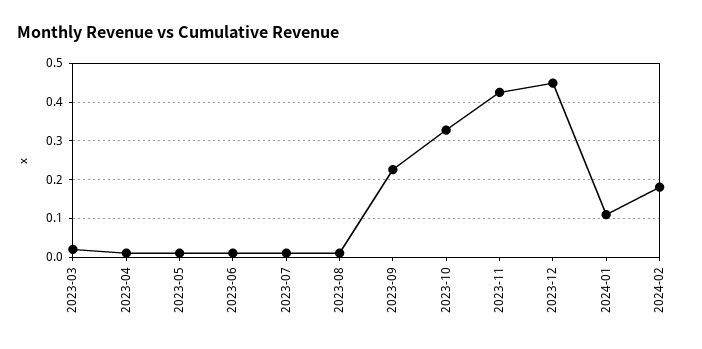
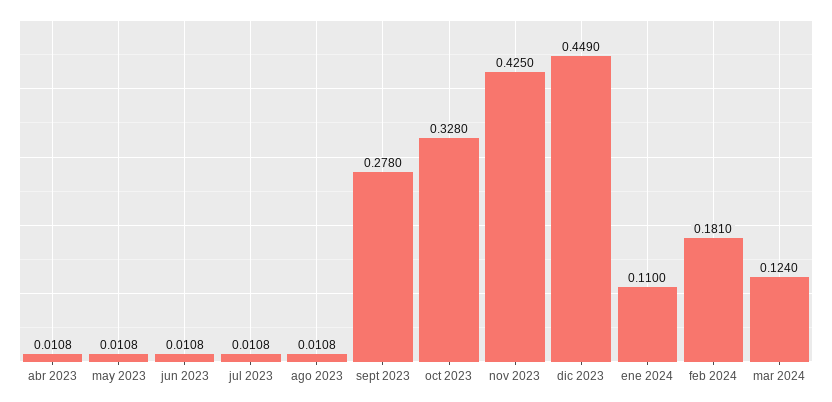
2023-03: 0.02 -> none
2023-09: 0.22 -> 0.278
mar 2024: none -> 0.124

